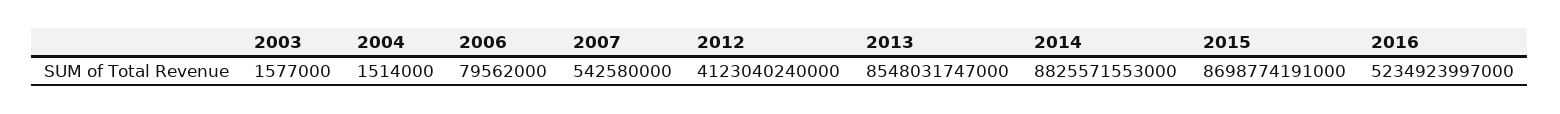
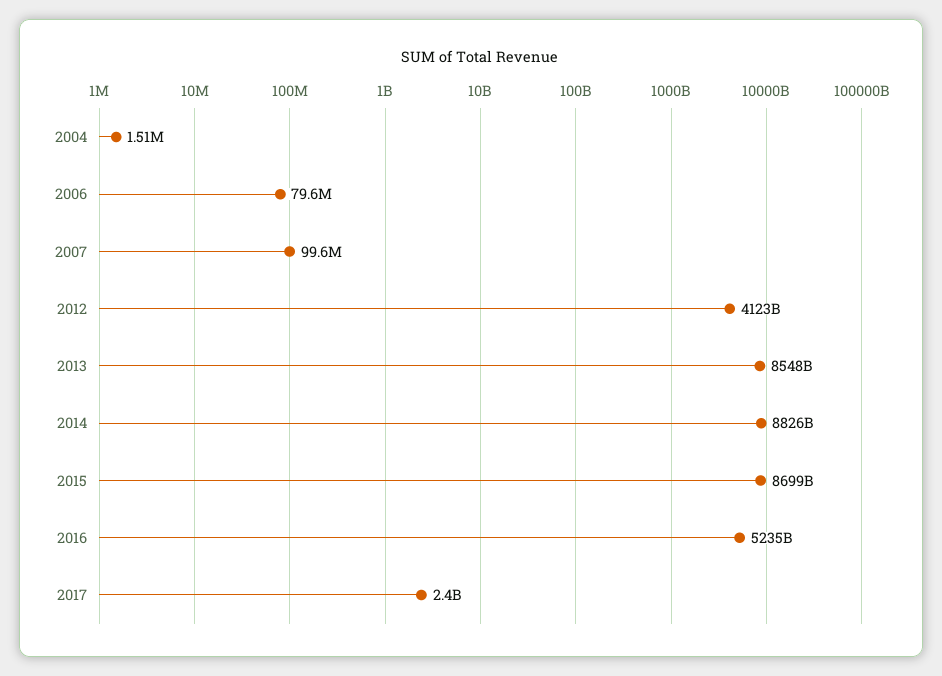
2003: 1577000 -> none
2007: 542580000 -> 99600000
2017: none -> 2400000000

